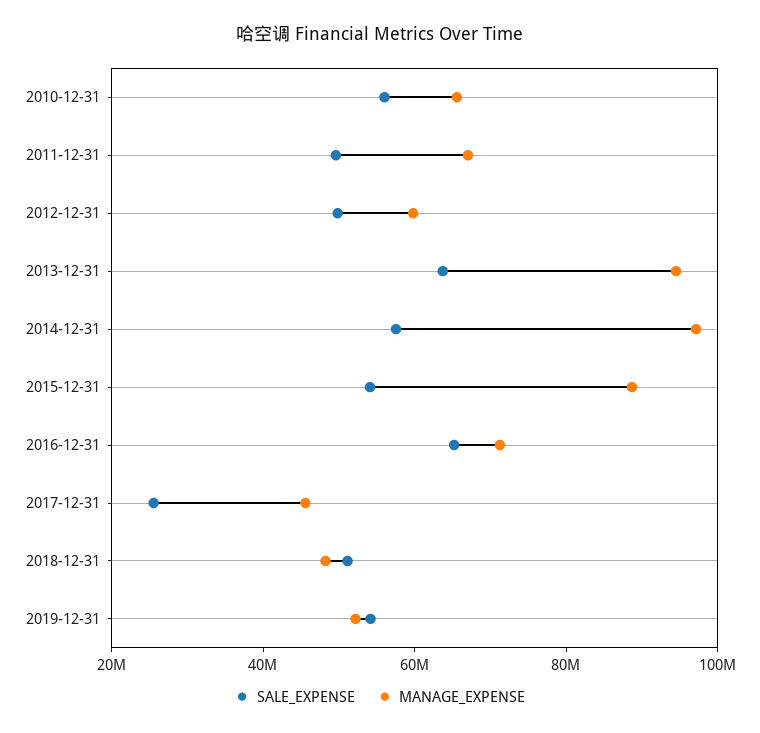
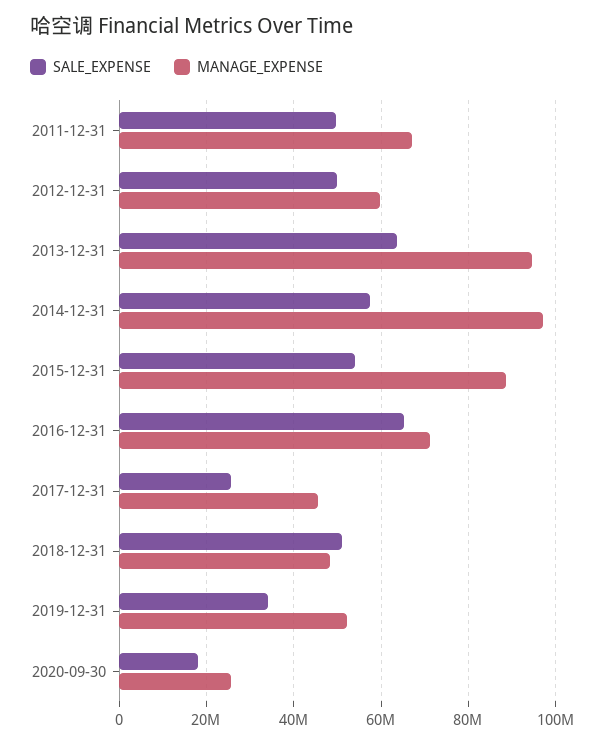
SALE_EXPENSE, 2010-12-31: 55000000 -> none
MANAGE_EXPENSE, 2010-12-31: 65000000 -> none
SALE_EXPENSE, 2019-12-31: 55000000 -> 34000000
SALE_EXPENSE, 2020-09-30: none -> 18000000
MANAGE_EXPENSE, 2020-09-30: none -> 26000000

